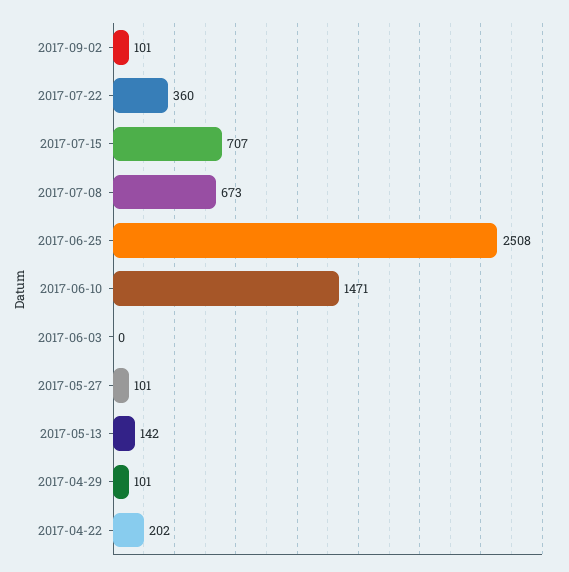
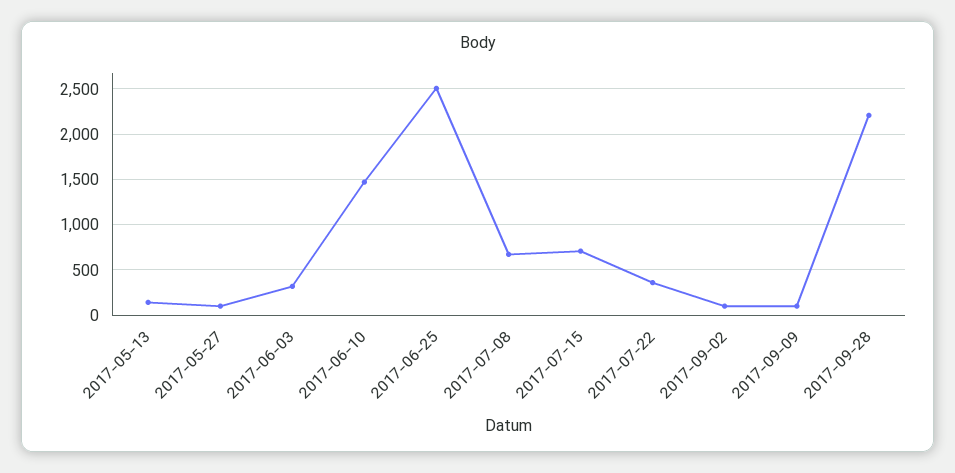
2017-06-03: 0 -> 300
2017-04-29: 101 -> none
2017-04-22: 202 -> none
2017-09-09: none -> 100
2017-09-28: none -> 2200

